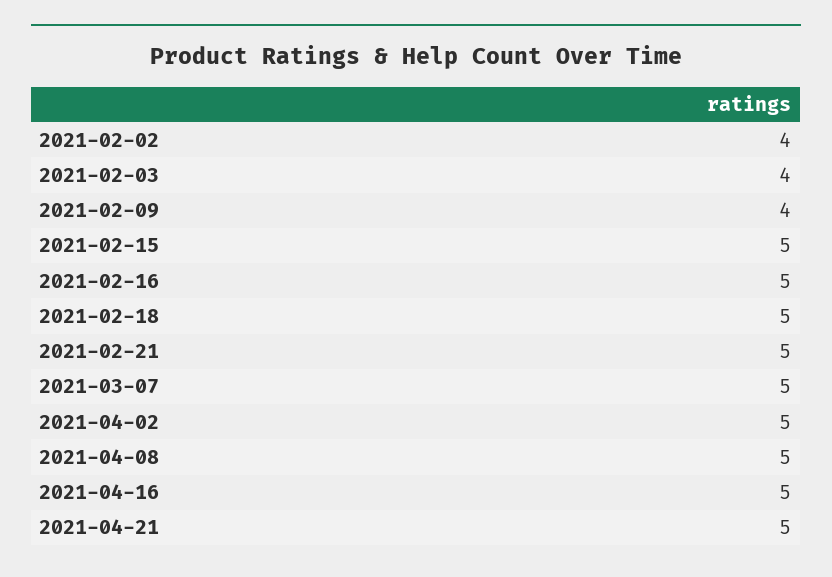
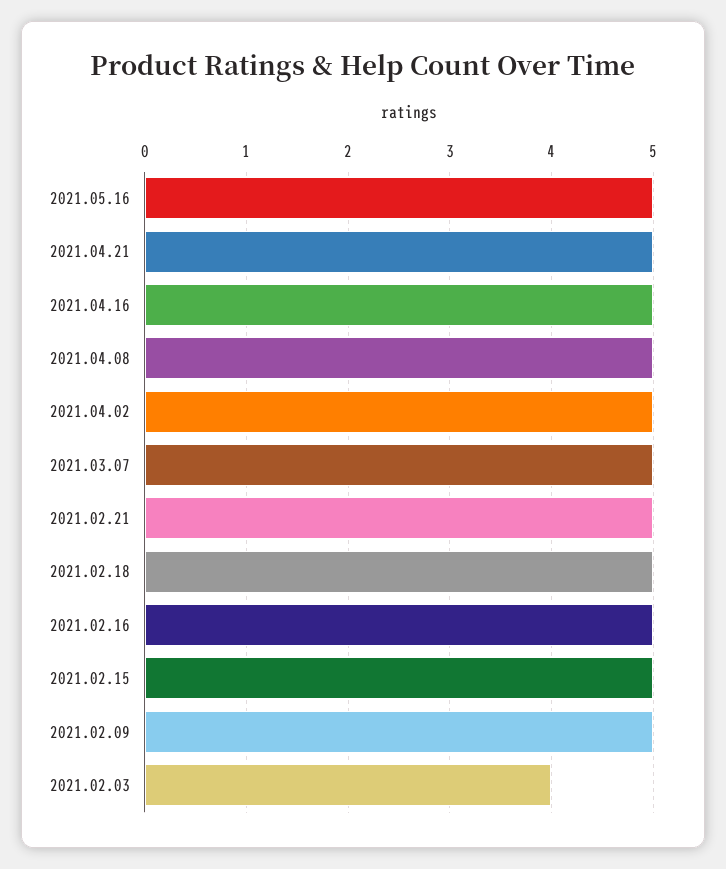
2021-02-02: 4 -> none
2021-02-09: 4 -> 5
2021.05.16: none -> 5

